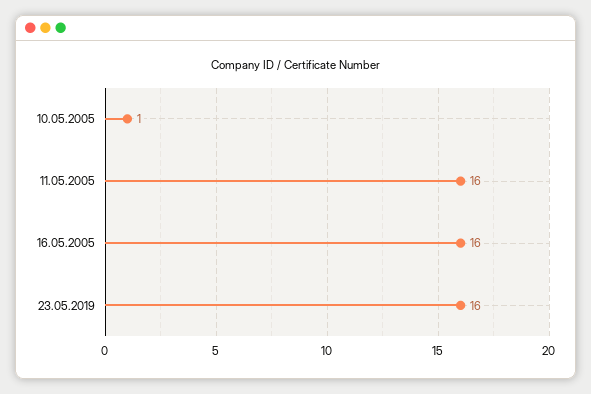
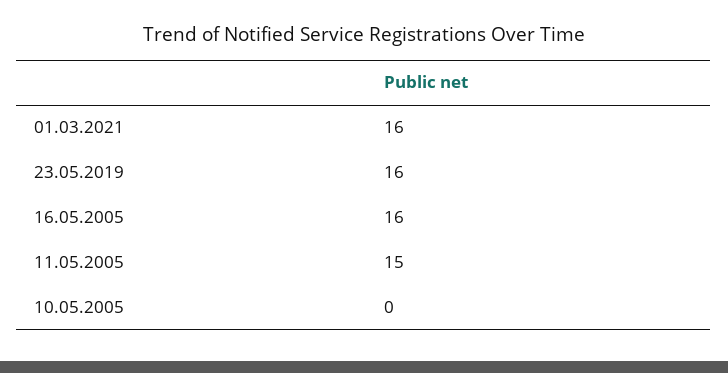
10.05.2005: 1 -> 0
11.05.2005: 16 -> 15
01.03.2021: none -> 16

